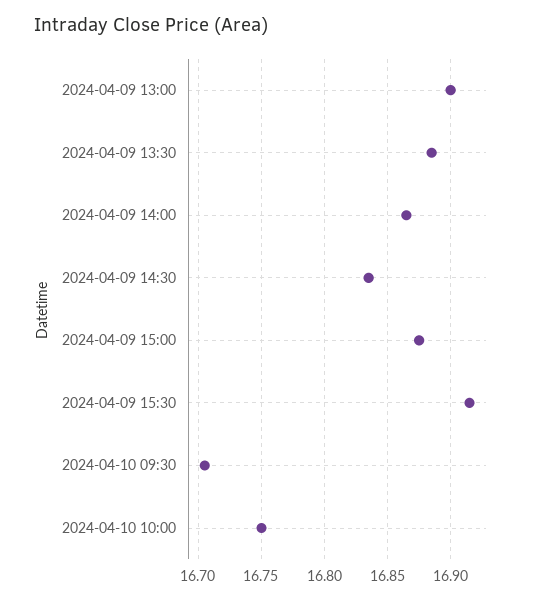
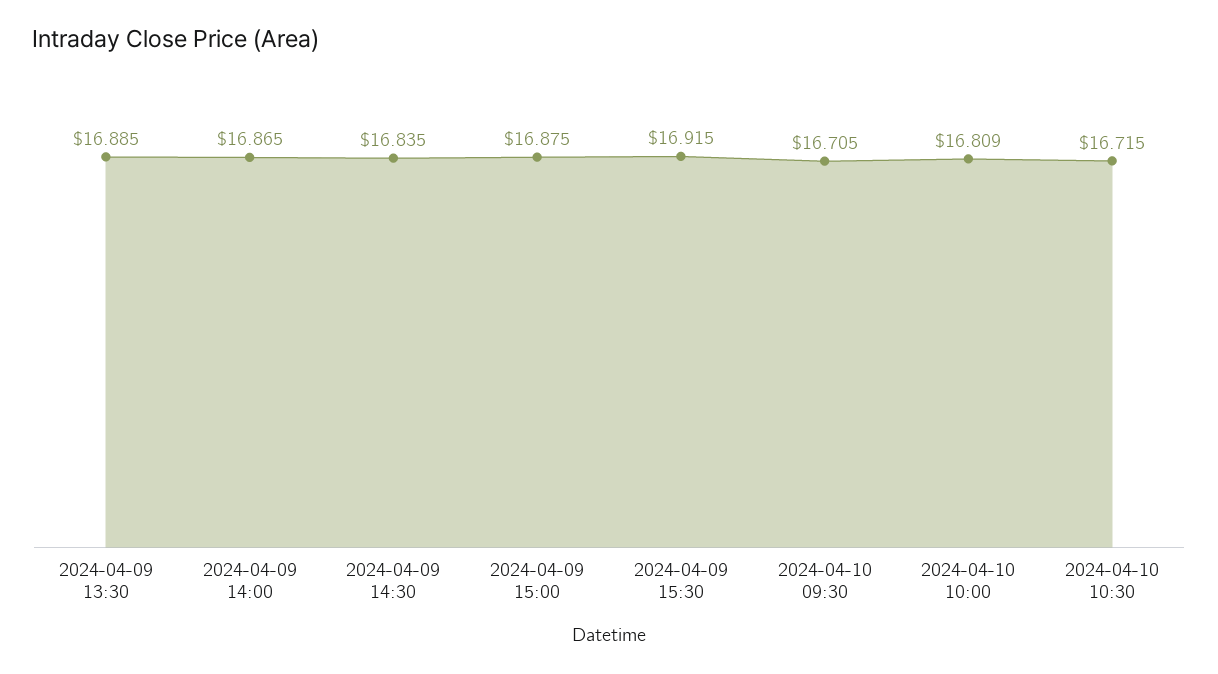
2024-04-09 13:00: 16.9 -> none
2024-04-10 10:00: 16.75 -> 16.809
2024-04-10 10:30: none -> 16.715

